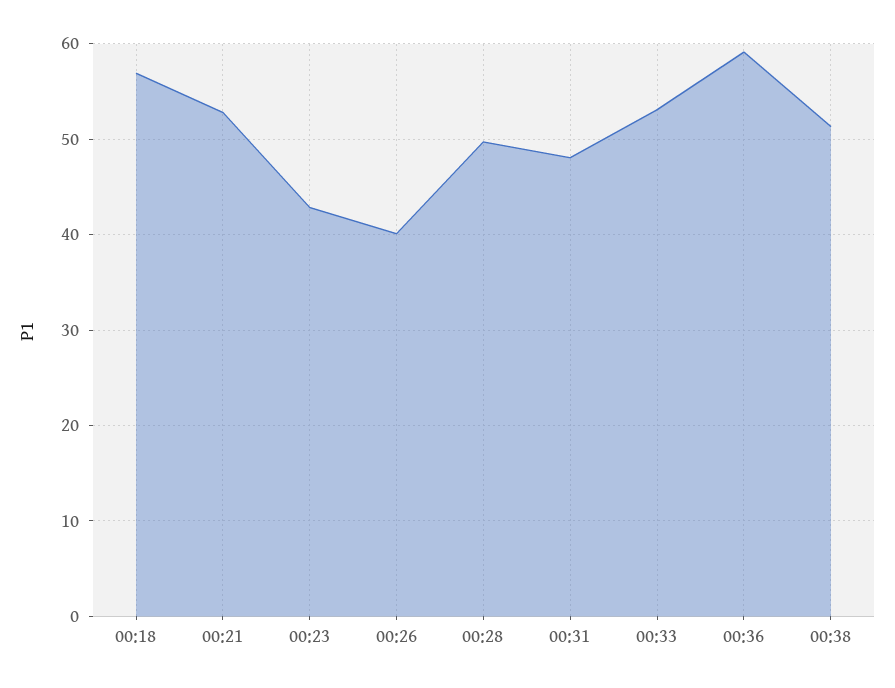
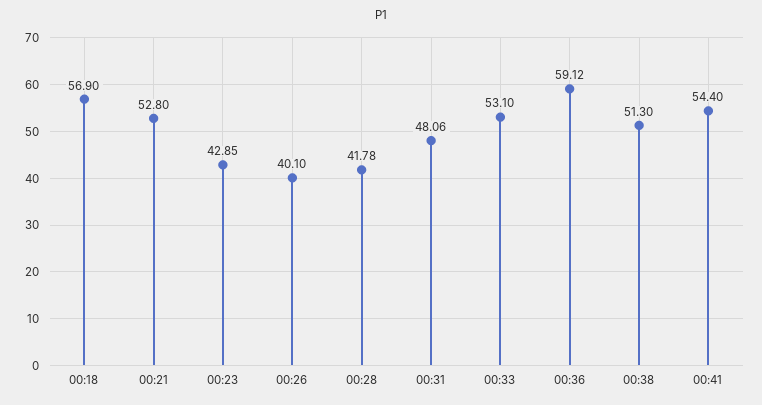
00:28: 50 -> 41.78
00:41: none -> 54.4

